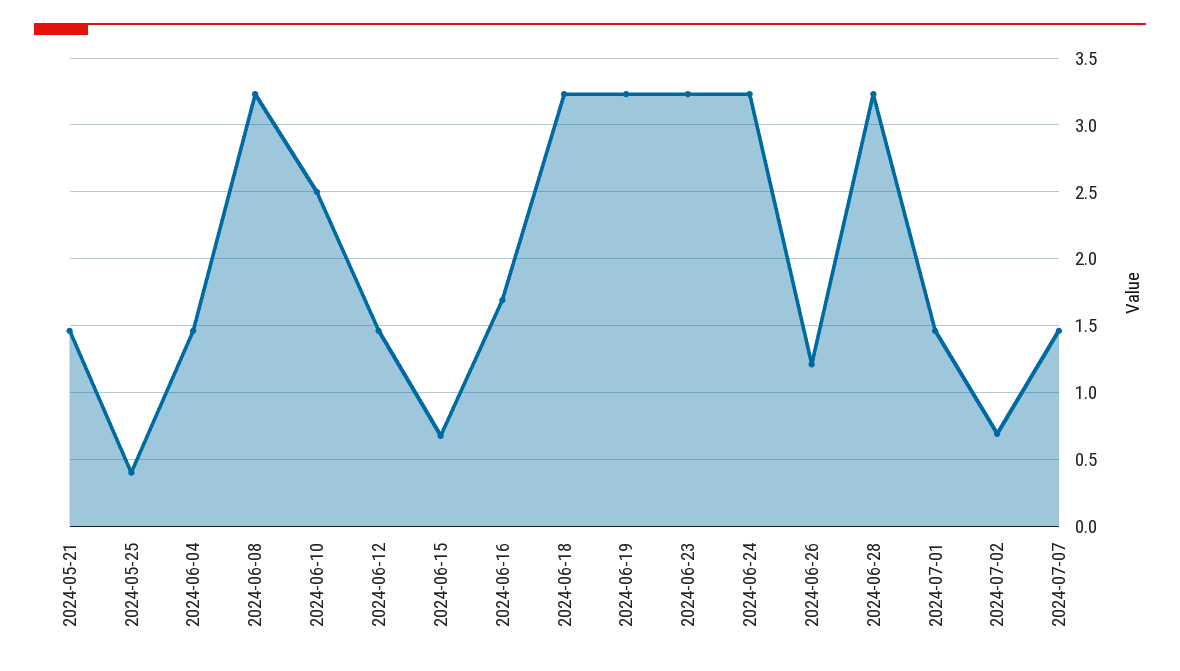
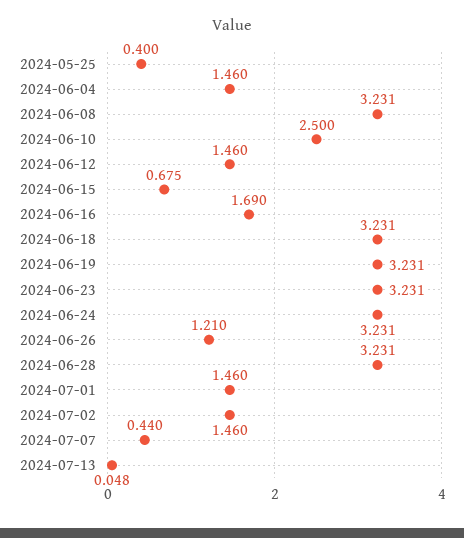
2024-05-21: 1.45 -> none
2024-07-02: 0.7 -> 1.46
2024-07-07: 1.45 -> 0.44
2024-07-13: none -> 0.048

